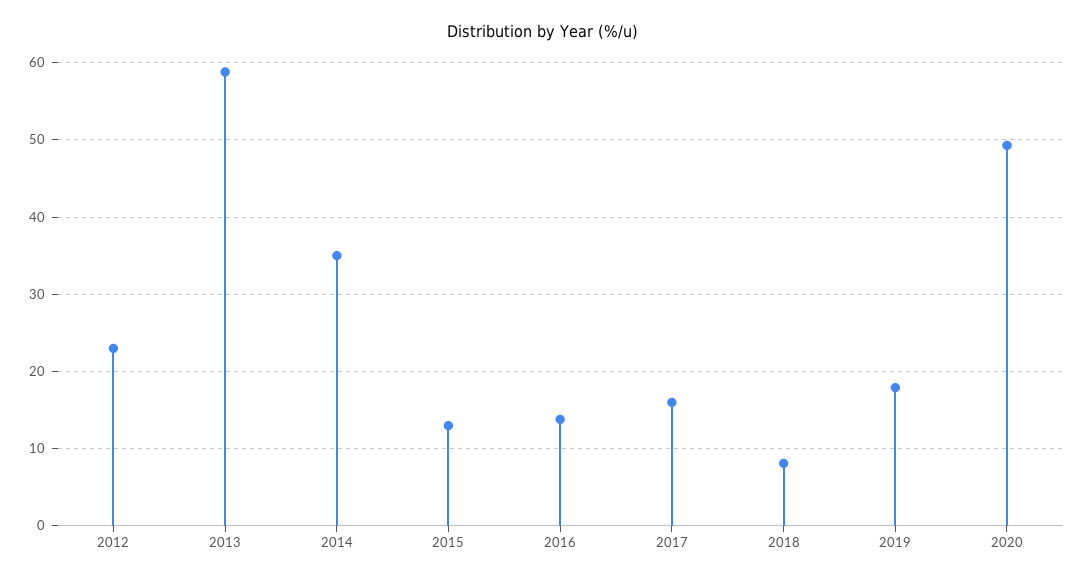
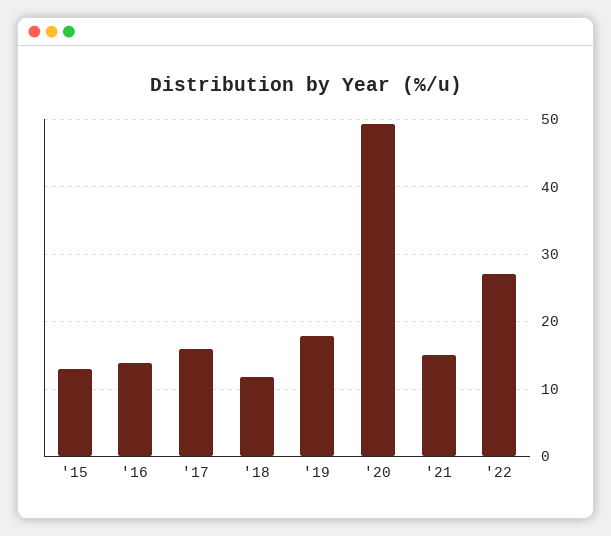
2012: 23 -> none
2013: 59 -> none
2014: 35 -> none
2018: 8 -> 12
'21: none -> 15
'22: none -> 27

